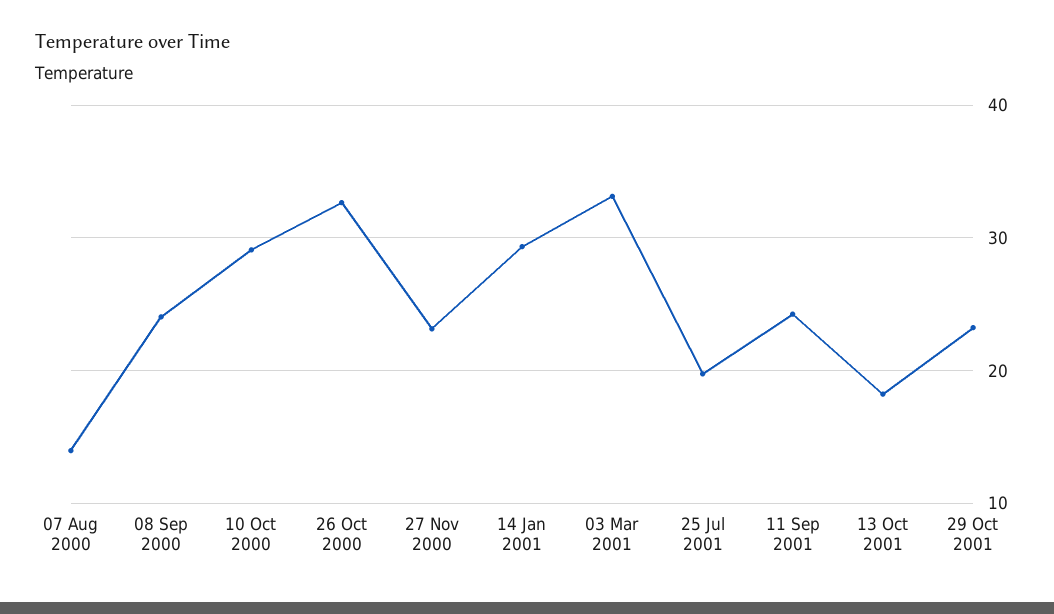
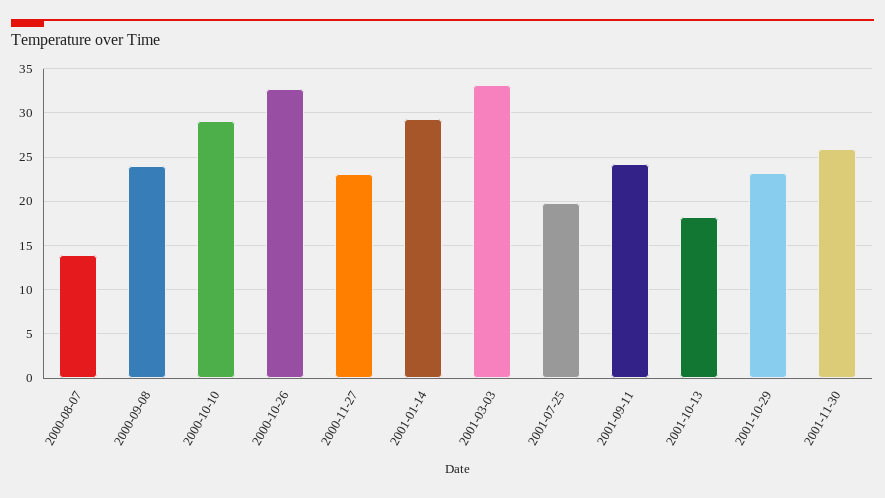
2001-11-30: none -> 26

